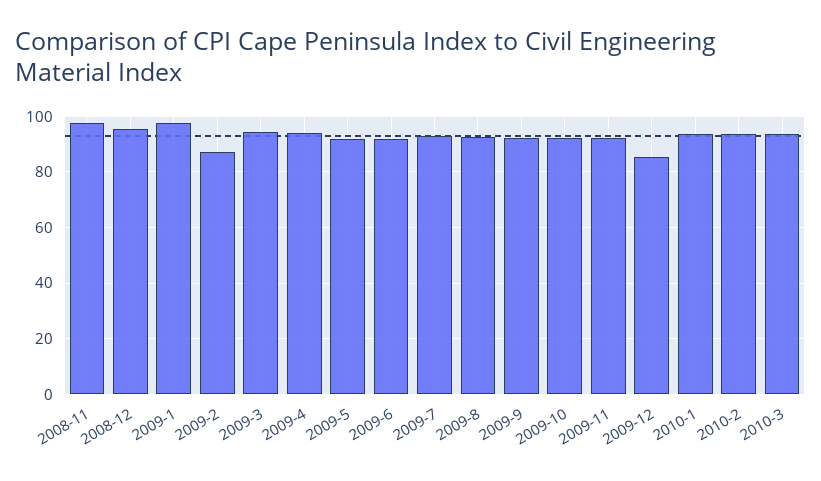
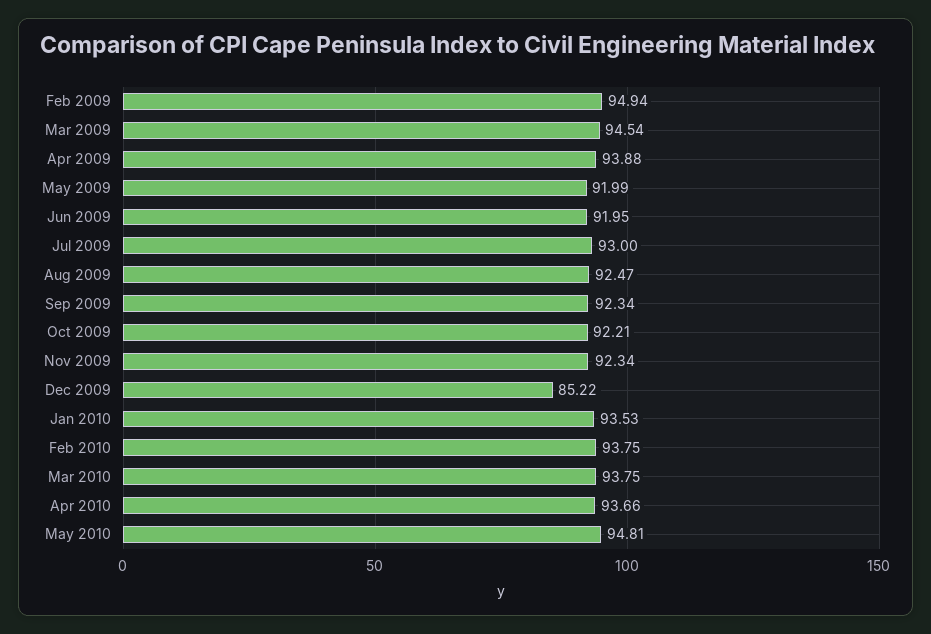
2008-11: 97.5 -> none
2008-12: 95 -> none
2009-1: 97.5 -> none
2009-2: 87.5 -> 94.94
Apr 2010: none -> 93.66
May 2010: none -> 94.81

